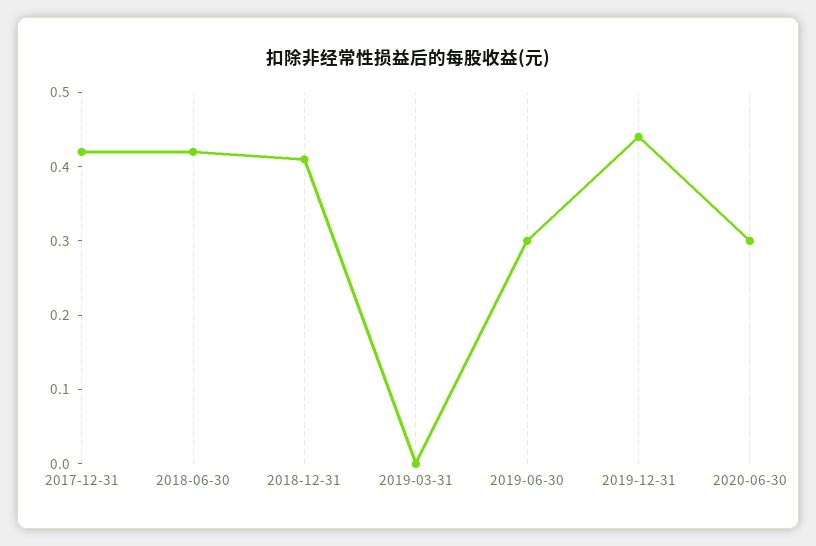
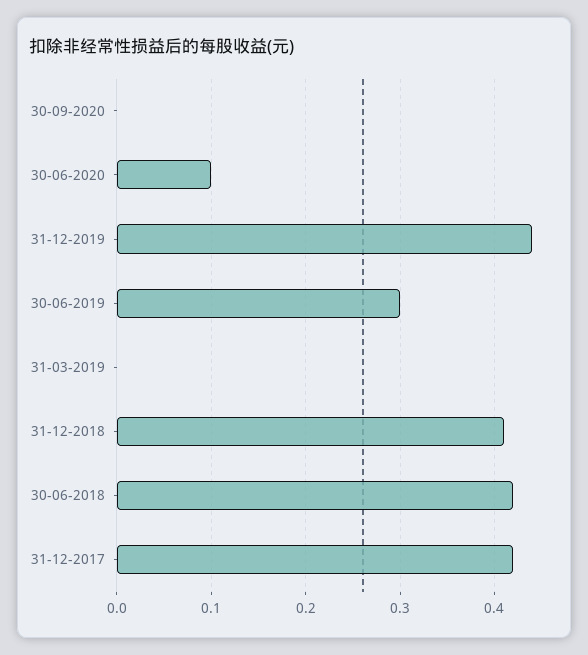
2020-06-30: 0.3 -> 0.1
30-09-2020: none -> 0

